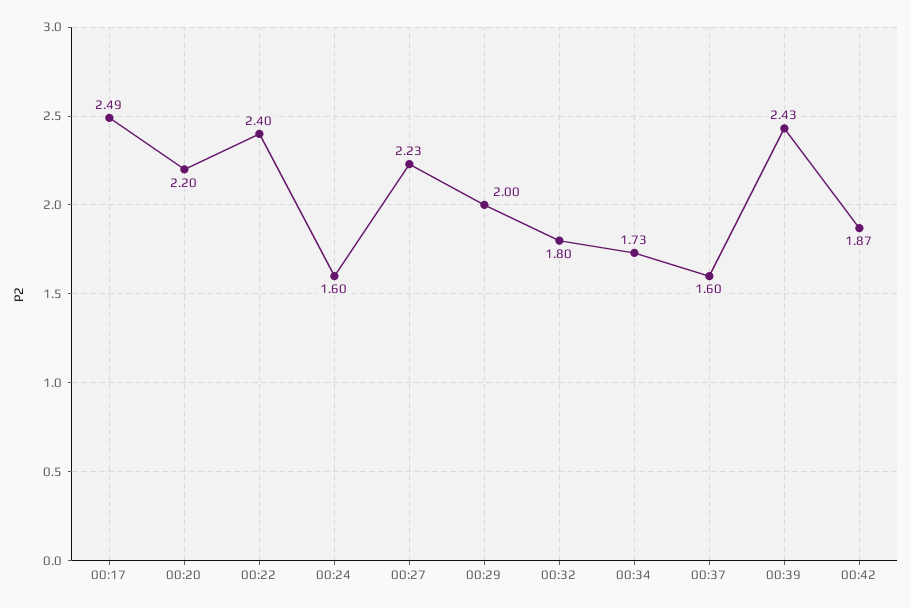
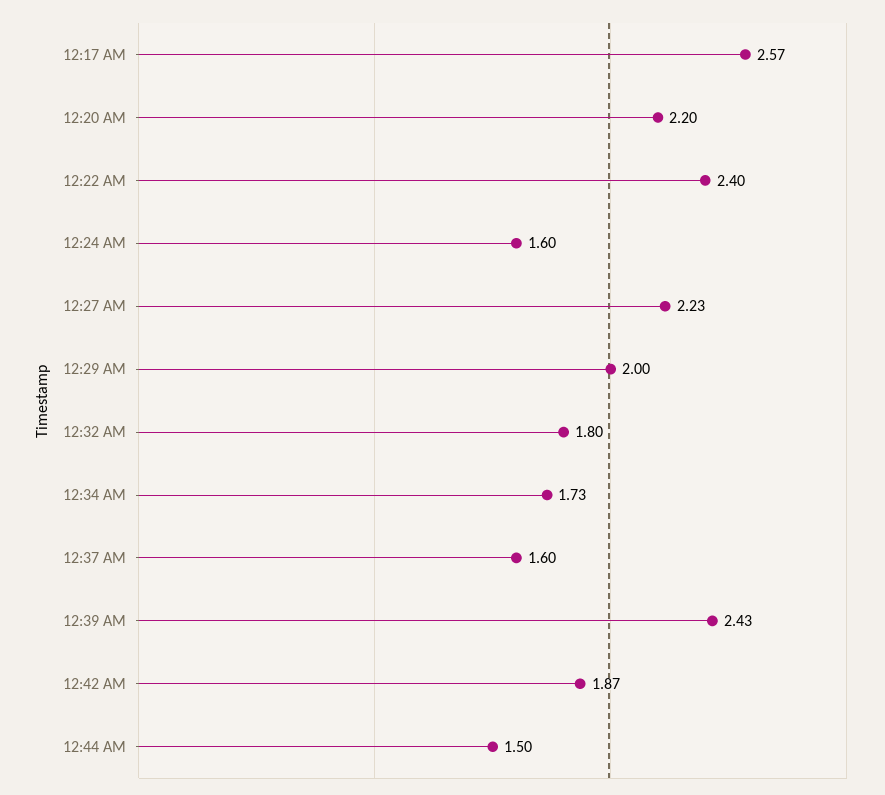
00:17: 2.49 -> 2.57
12:44 AM: none -> 1.5

